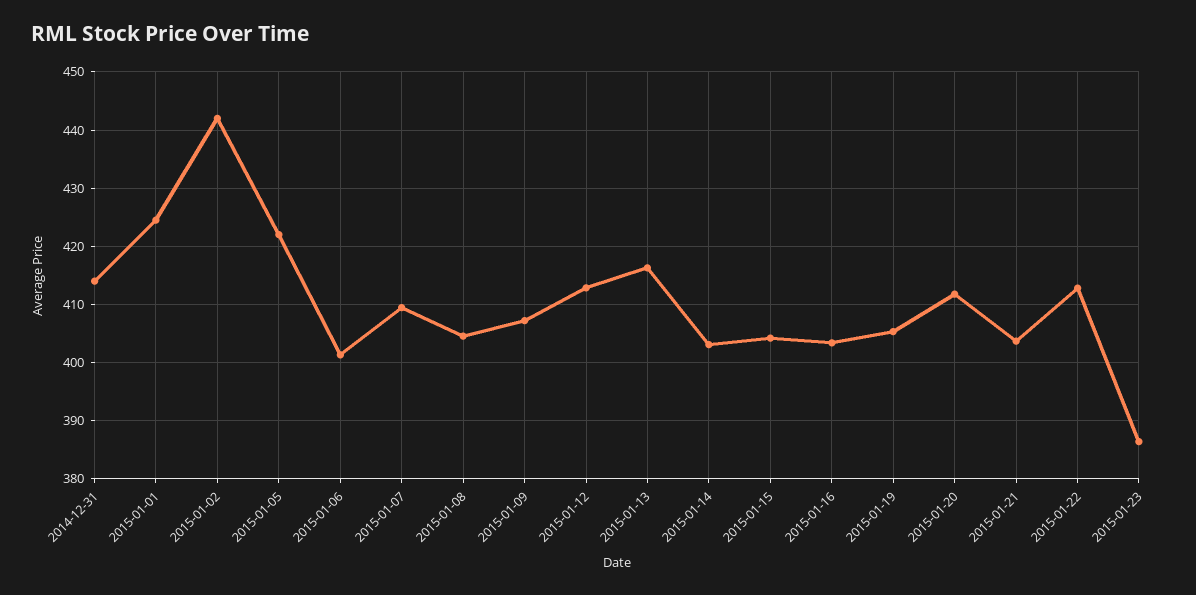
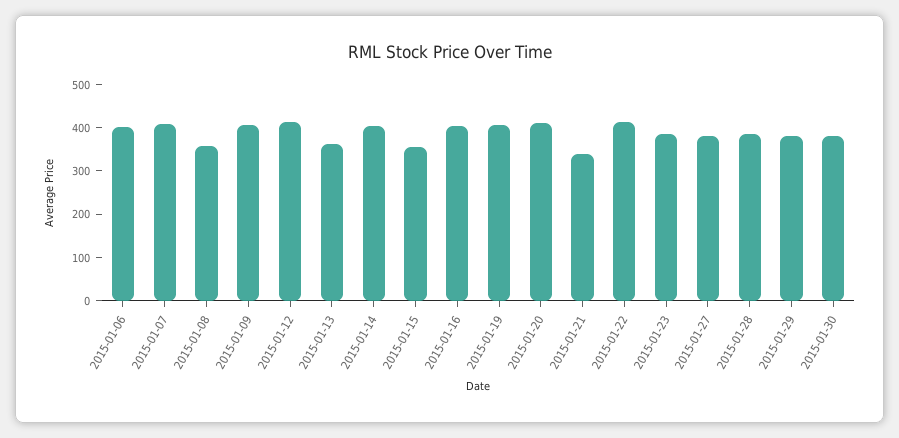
2014-12-31: 414 -> none
2015-01-01: 424 -> none
2015-01-02: 442 -> none
2015-01-05: 422 -> none
2015-01-08: 404 -> 360
2015-01-13: 416 -> 360
2015-01-15: 404 -> 360
2015-01-21: 404 -> 340
2015-01-27: none -> 380
2015-01-28: none -> 380
2015-01-29: none -> 380
2015-01-30: none -> 380

